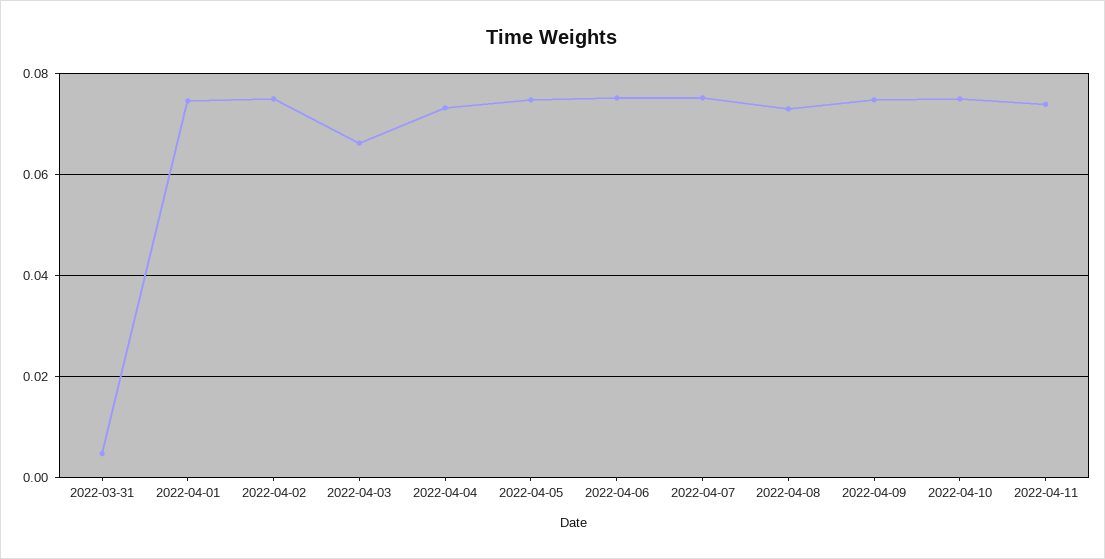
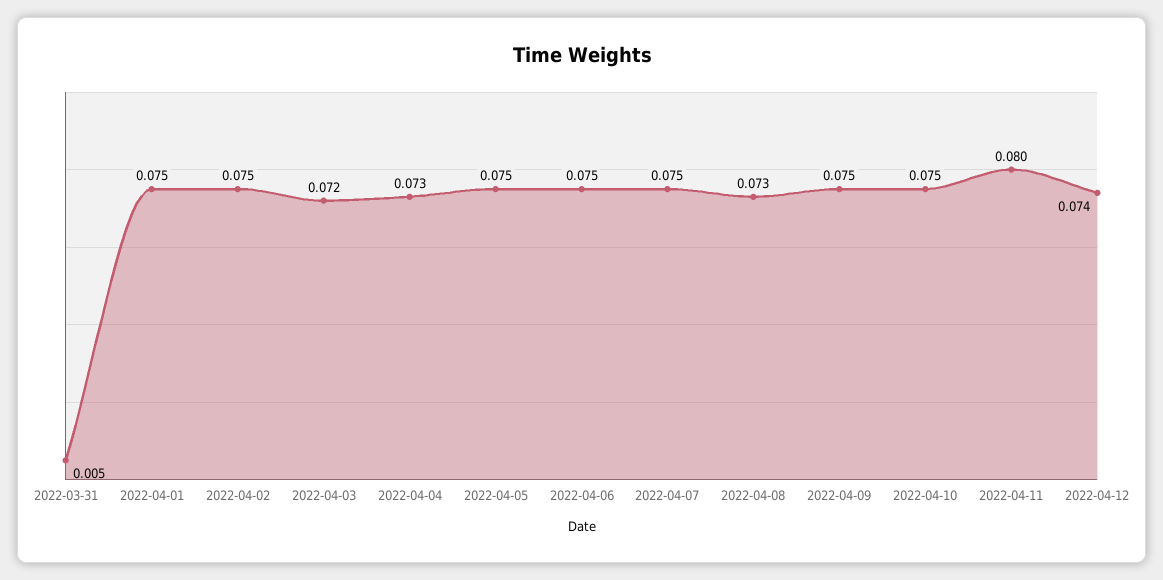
2022-04-03: 0.066 -> 0.072
2022-04-11: 0.074 -> 0.08
2022-04-12: none -> 0.074

